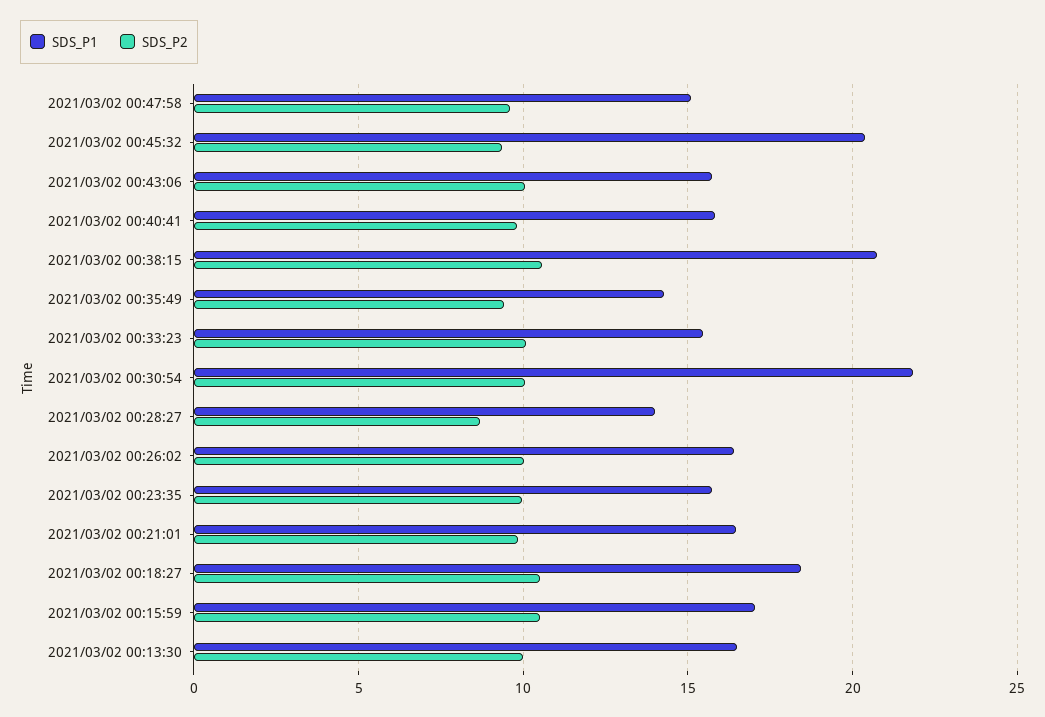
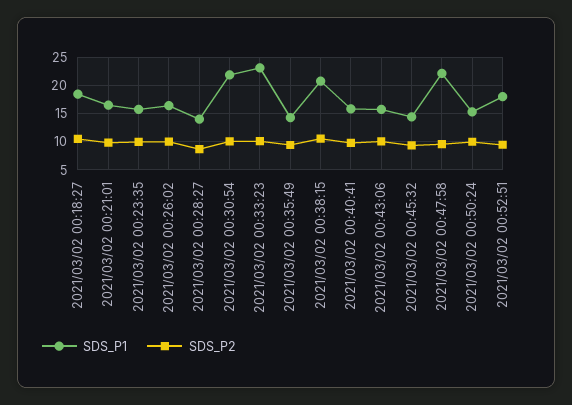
SDS_P1, 2021/03/02 00:47:58: 15 -> 22.5
SDS_P1, 2021/03/02 00:45:32: 20.5 -> 15
SDS_P1, 2021/03/02 00:33:23: 15.5 -> 22.5
SDS_P1, 2021/03/02 00:15:59: 17 -> none
SDS_P2, 2021/03/02 00:15:59: 10.5 -> none
SDS_P1, 2021/03/02 00:13:30: 16.5 -> none
SDS_P2, 2021/03/02 00:13:30: 10 -> none
SDS_P1, 2021/03/02 00:50:24: none -> 15
SDS_P2, 2021/03/02 00:50:24: none -> 10
SDS_P1, 2021/03/02 00:52:51: none -> 17.5
SDS_P2, 2021/03/02 00:52:51: none -> 10

